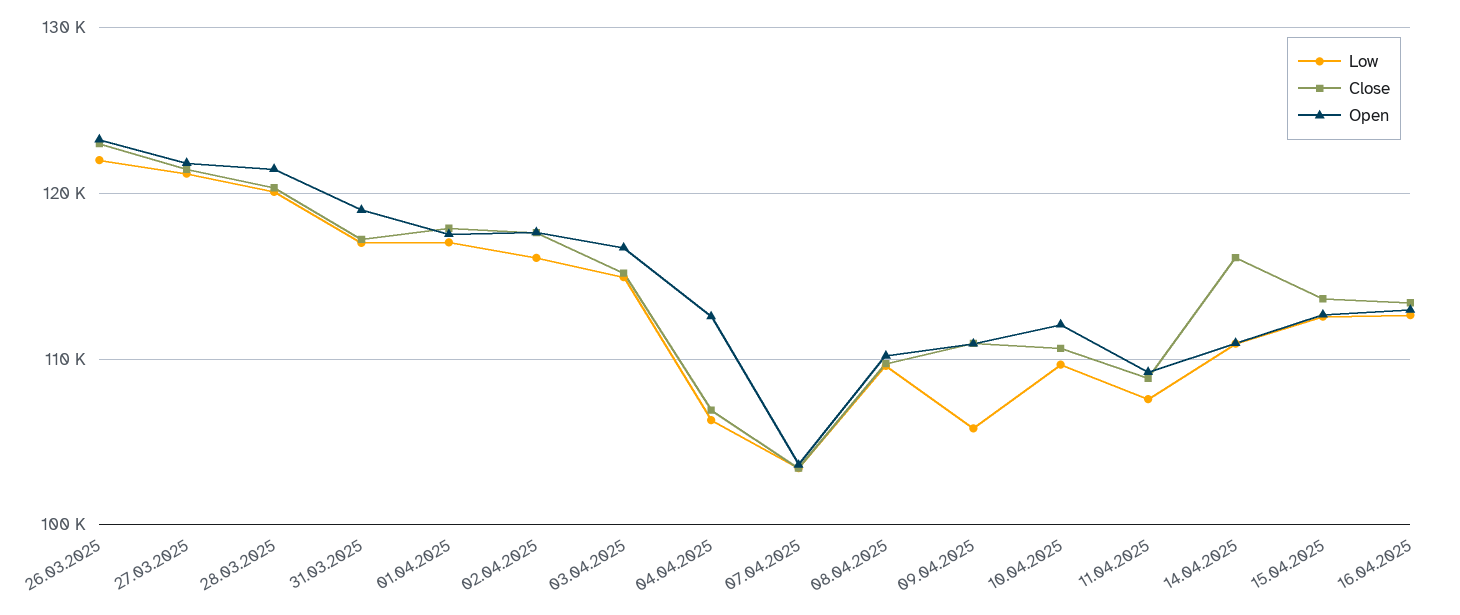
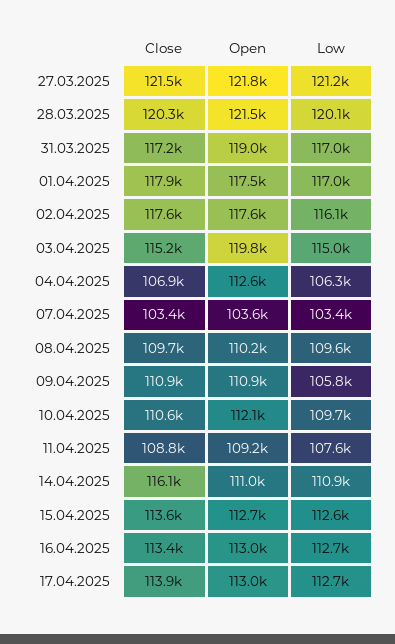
Low, 26.03.2025: 122000 -> none
Close, 26.03.2025: 123000 -> none
Open, 26.03.2025: 123000 -> none
Open, 03.04.2025: 117000 -> 119800
Close, 17.04.2025: none -> 113900
Open, 17.04.2025: none -> 113000
Low, 17.04.2025: none -> 112700

